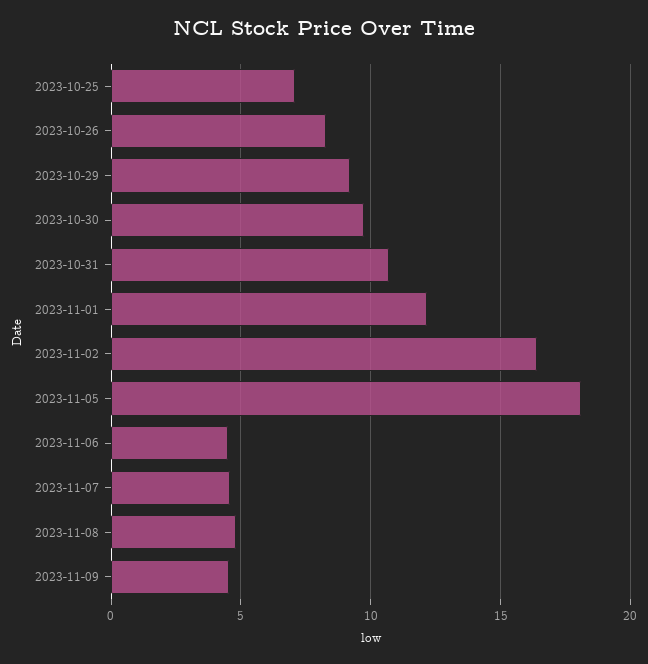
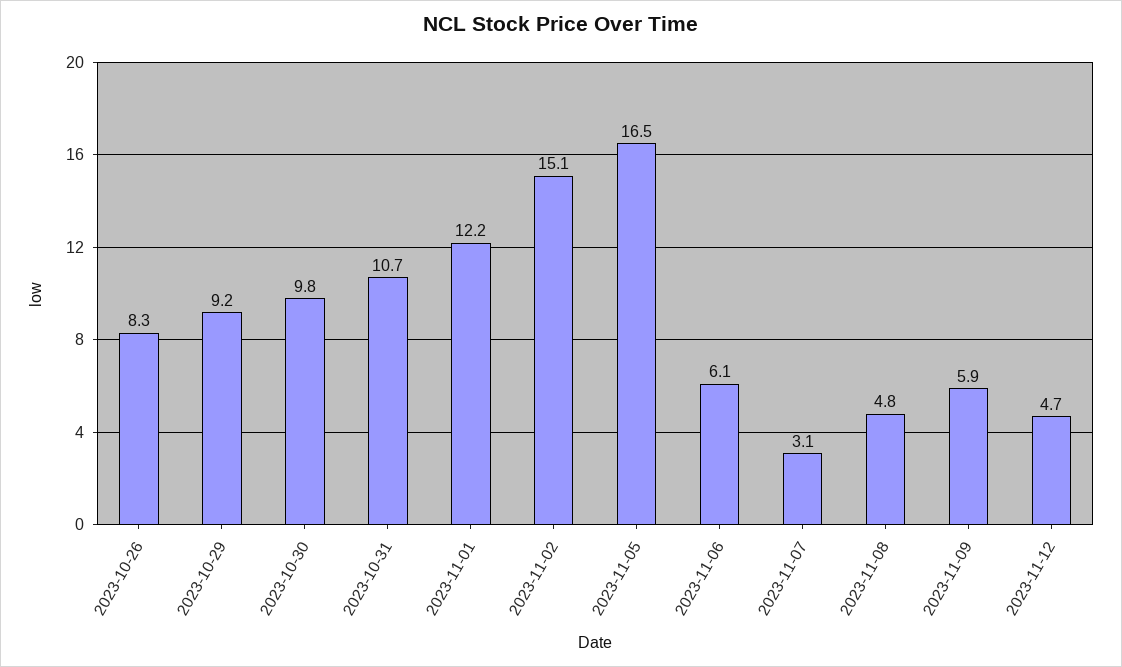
2023-10-25: 7 -> none
2023-11-02: 16.5 -> 15.1
2023-11-05: 18 -> 16.5
2023-11-06: 4.5 -> 6.1
2023-11-07: 4.5 -> 3.1
2023-11-09: 4.5 -> 5.9
2023-11-12: none -> 4.7

